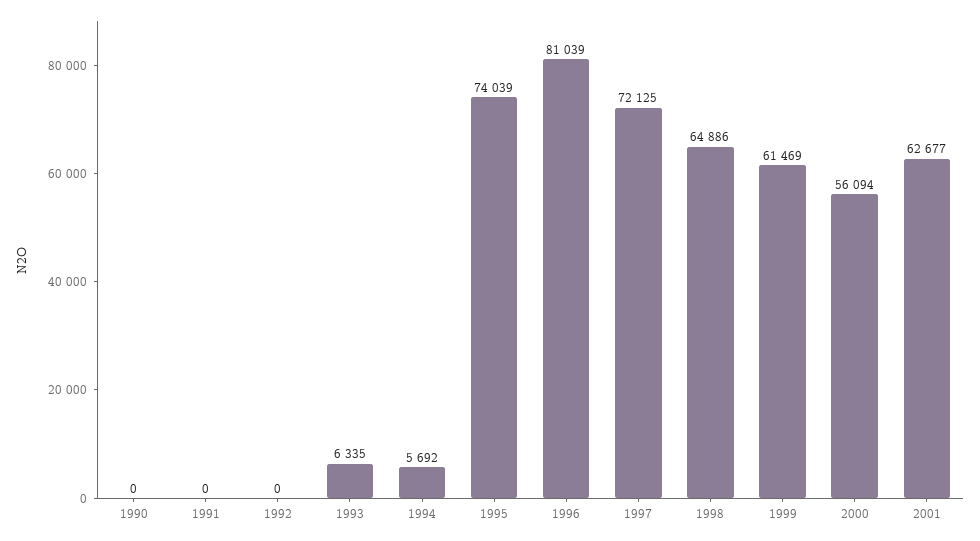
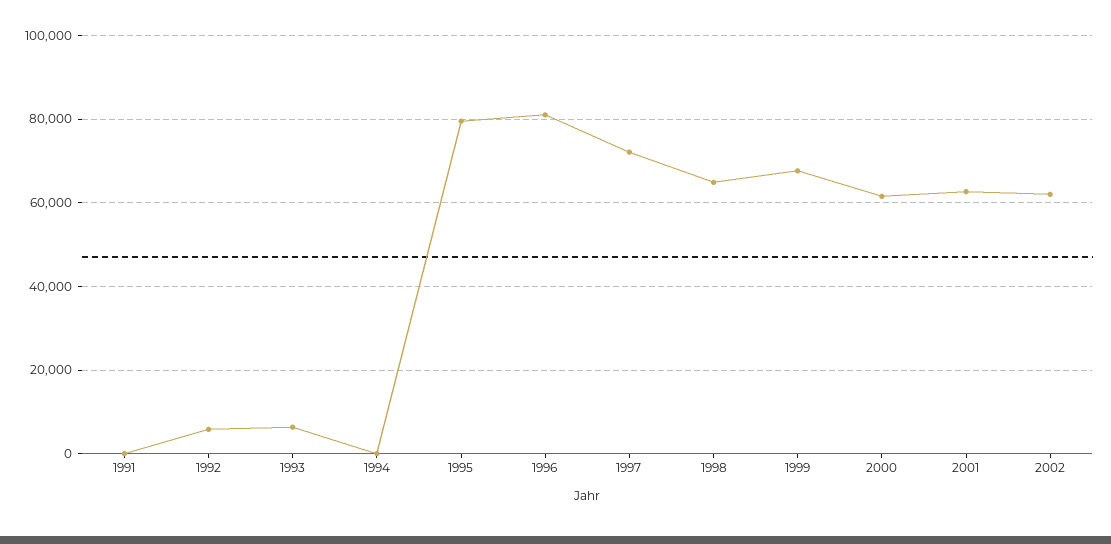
1990: 0 -> none
1992: 0 -> 6000
1994: 5692 -> 0
1995: 74039 -> 80000
1999: 61469 -> 68000
2000: 56094 -> 62000
2002: none -> 62000

